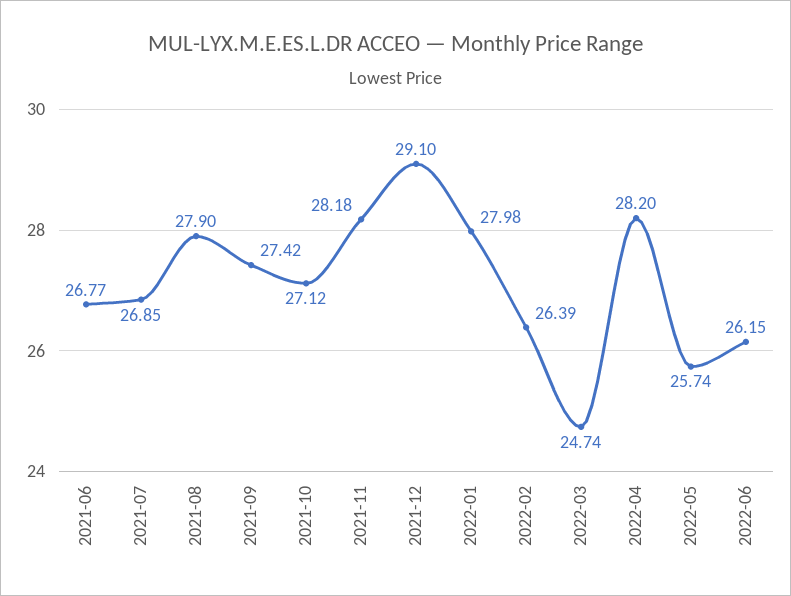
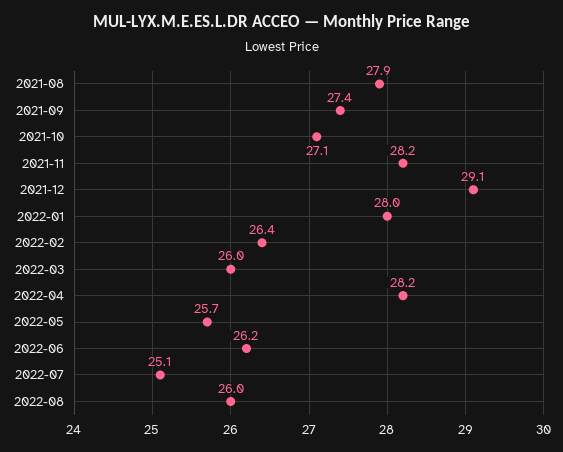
2021-06: 26.77 -> none
2021-07: 26.85 -> none
2022-03: 24.74 -> 26
2022-07: none -> 25.1
2022-08: none -> 26

